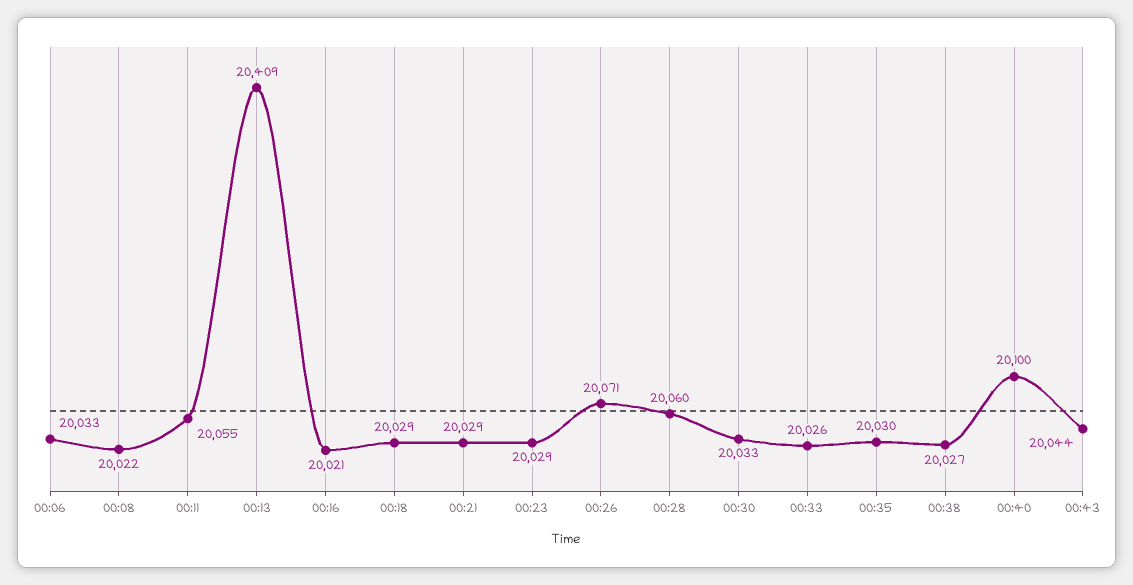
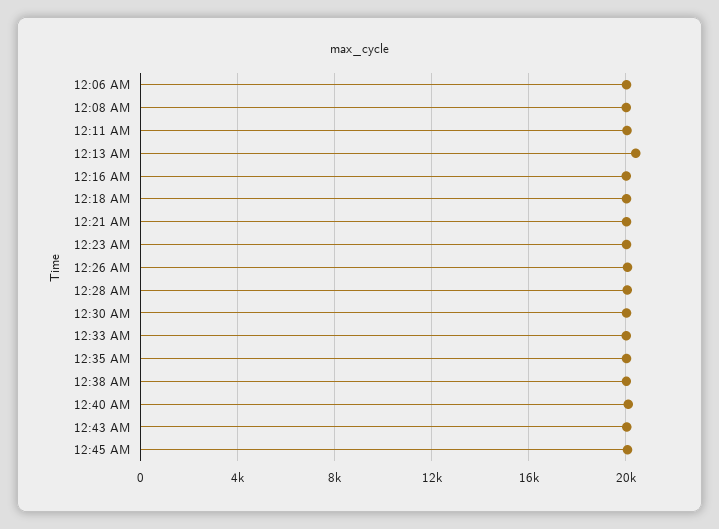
12:45 AM: none -> 20000

